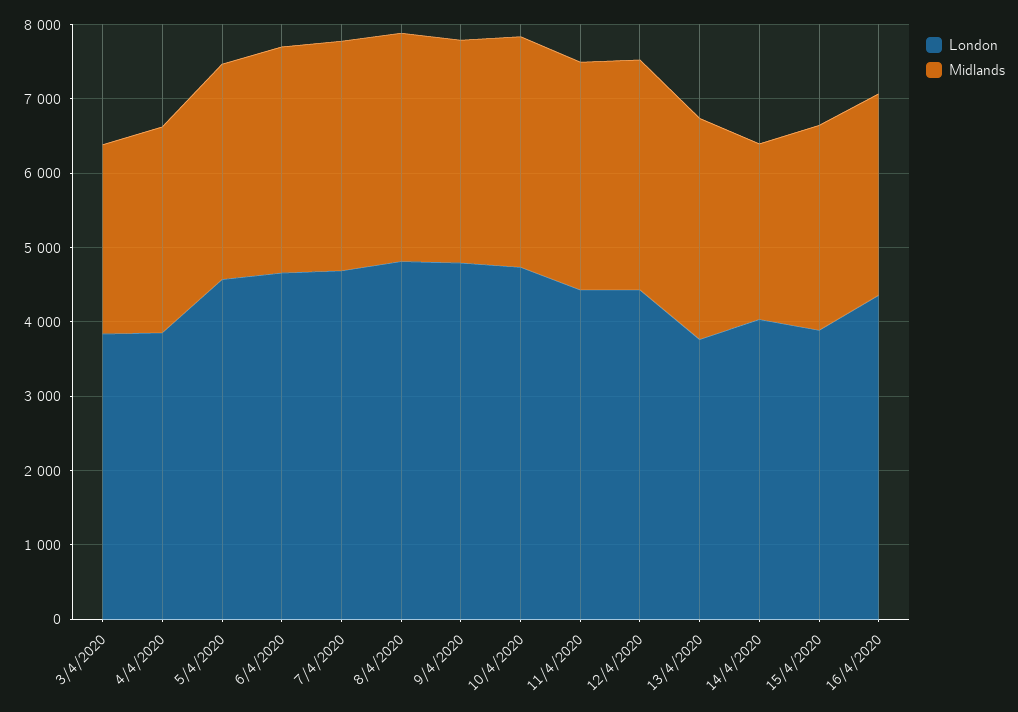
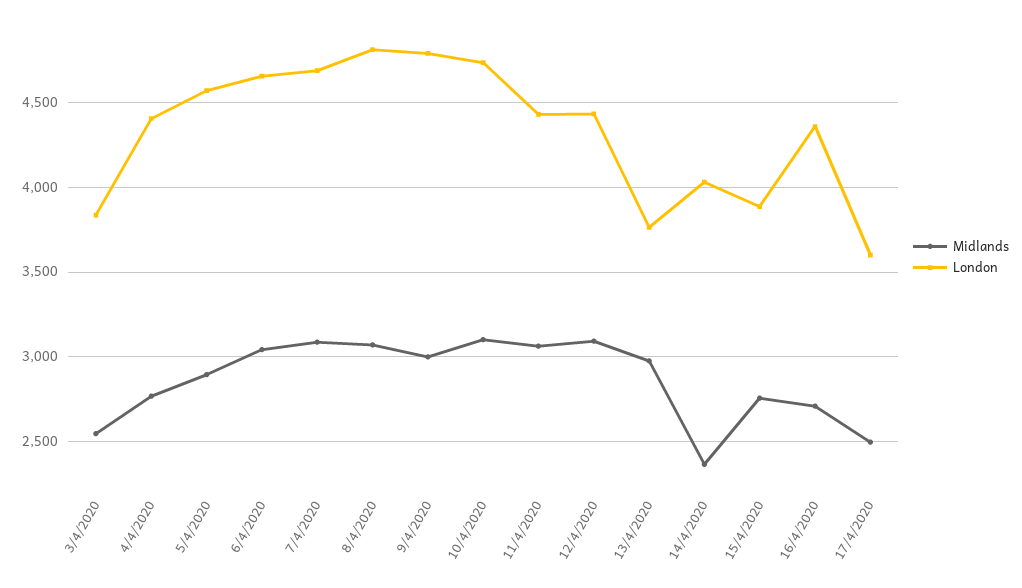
London, 4/4/2020: 3800 -> 4400
Midlands, 17/4/2020: none -> 2500
London, 17/4/2020: none -> 3600

